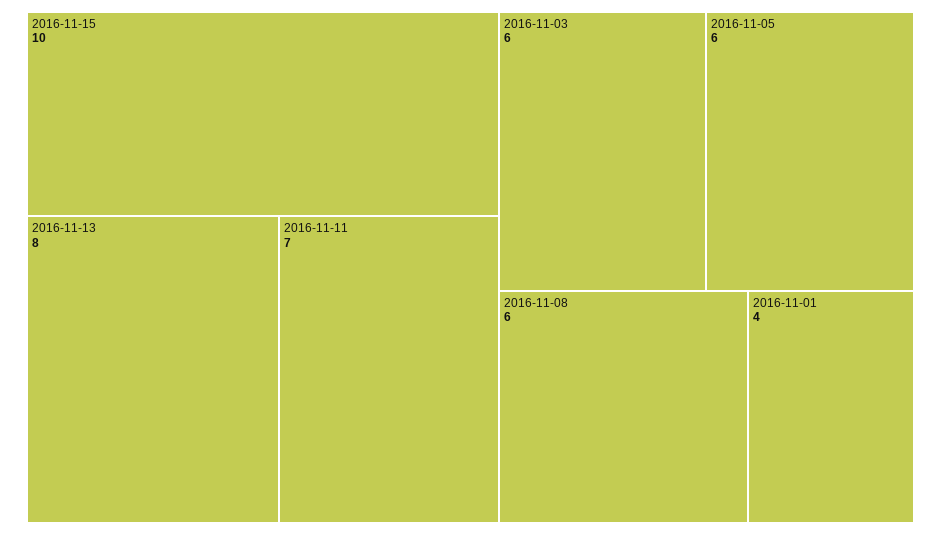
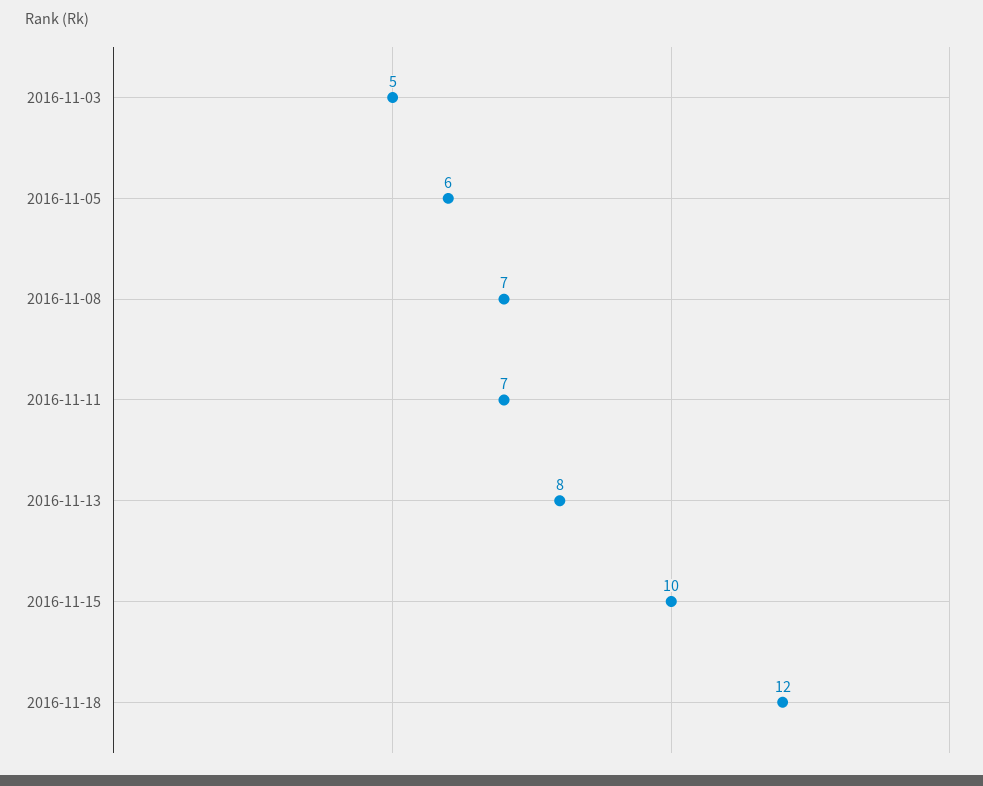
2016-11-03: 6 -> 5
2016-11-08: 6 -> 7
2016-11-01: 4 -> none
2016-11-18: none -> 12

